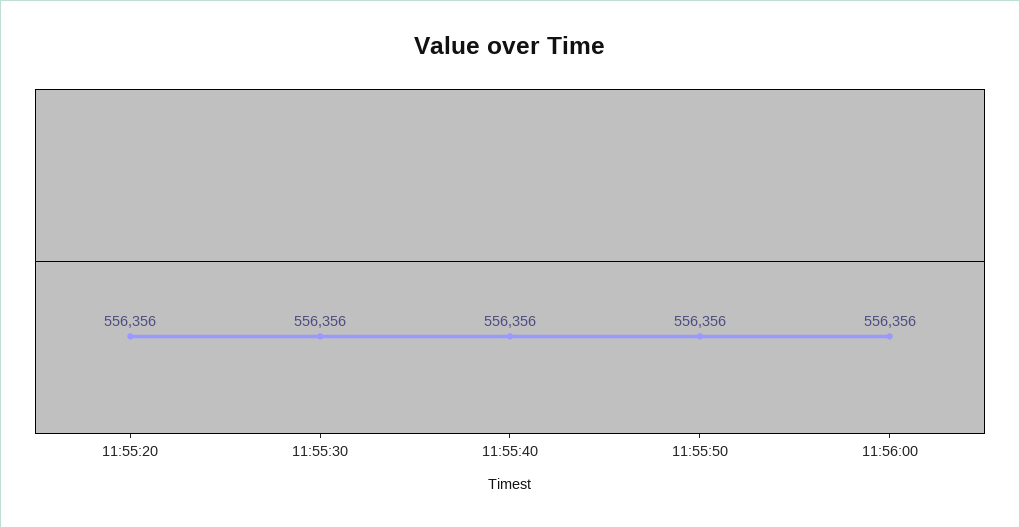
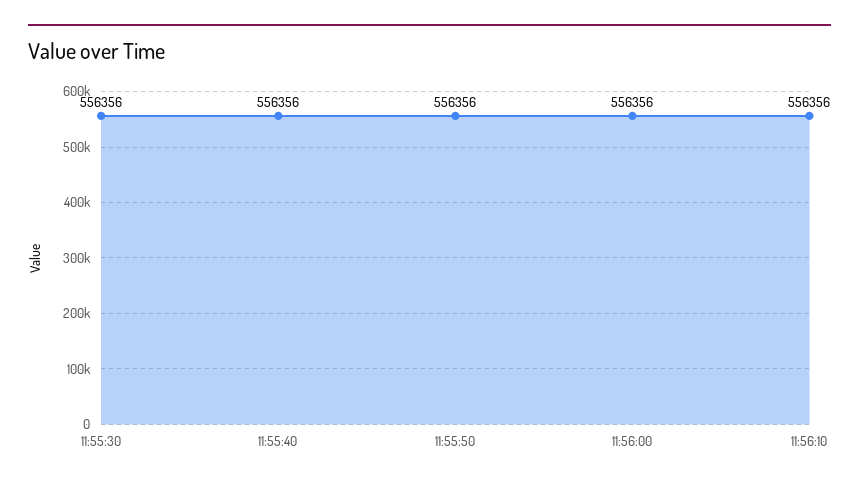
11:55:20: 556356 -> none
11:56:10: none -> 556356

